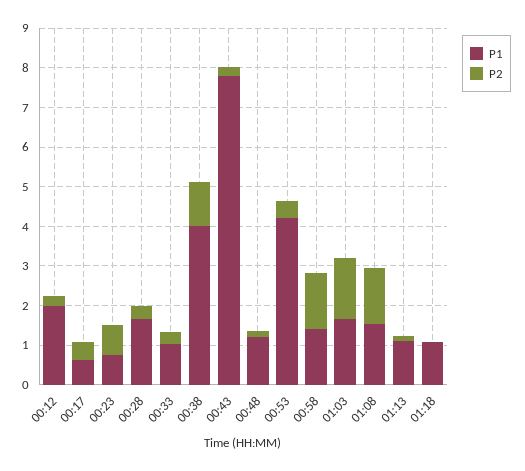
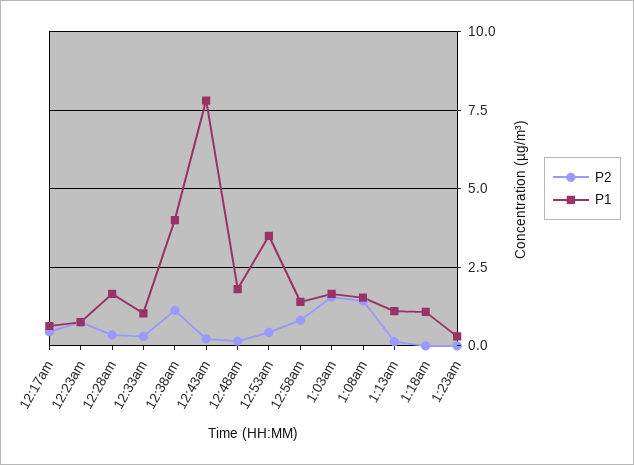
P1, 00:12: 2 -> none
P2, 00:12: 0.25 -> none
P1, 00:48: 1.25 -> 1.75
P1, 00:53: 4.25 -> 3.5
P2, 00:58: 1.5 -> 0.75
P2, 1:23am: none -> 0
P1, 1:23am: none -> 0.25

